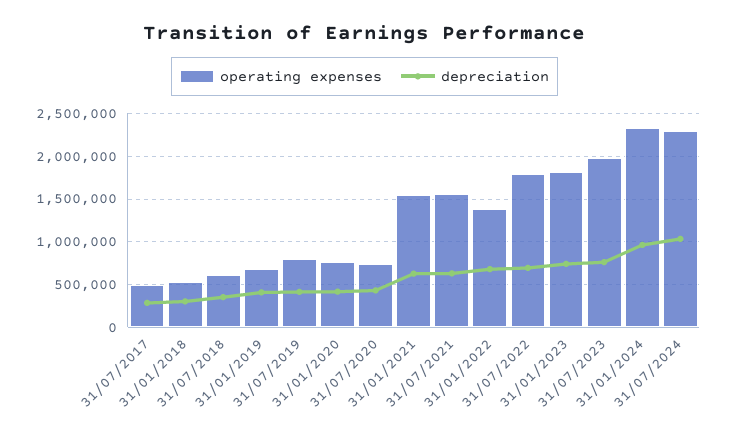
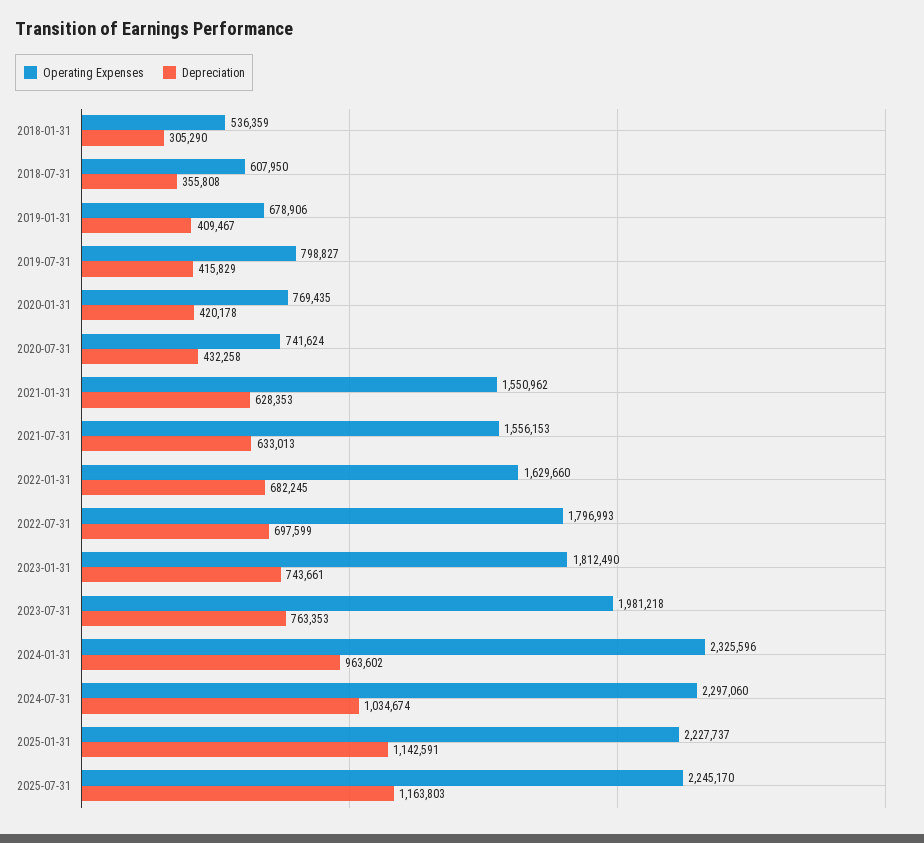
operating expenses, 31/07/2017: 500000 -> none
depreciation, 31/07/2017: 300000 -> none
operating expenses, 31/01/2022: 1400000 -> 1629660
operating expenses, 2025-01-31: none -> 2227737
depreciation, 2025-01-31: none -> 1142591
operating expenses, 2025-07-31: none -> 2245170
depreciation, 2025-07-31: none -> 1163803

